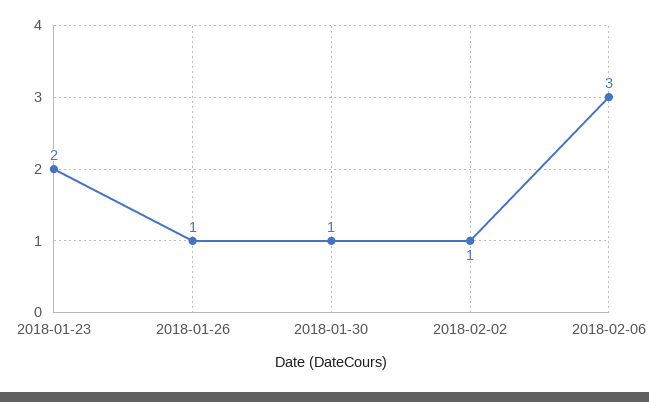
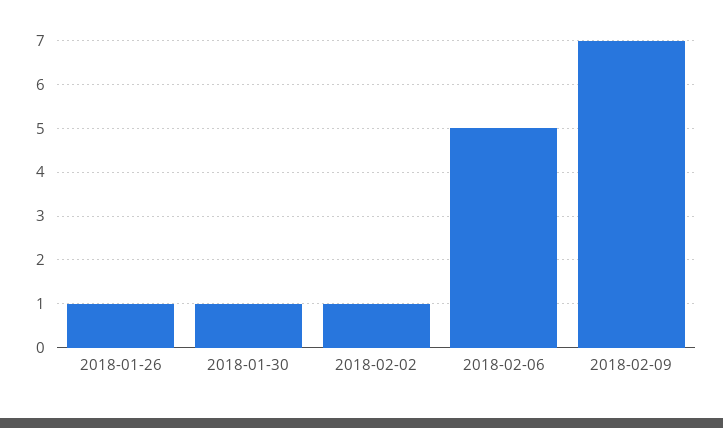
2018-01-23: 2 -> none
2018-02-06: 3 -> 5
2018-02-09: none -> 7

